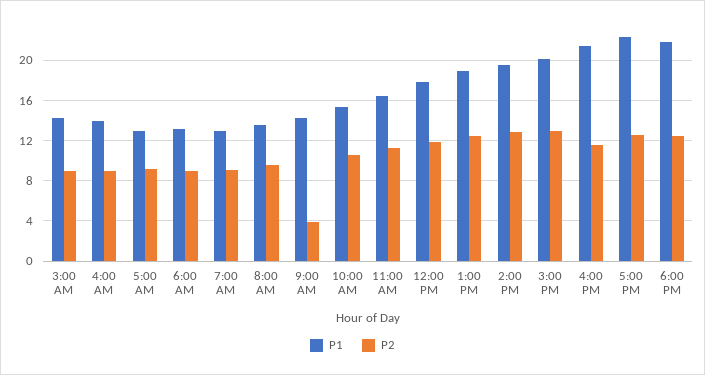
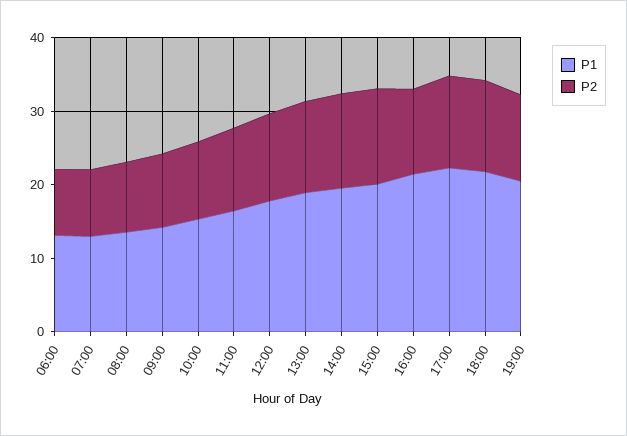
P1, 3:00 AM: 14 -> none
P2, 3:00 AM: 9 -> none
P1, 4:00 AM: 14 -> none
P2, 4:00 AM: 9 -> none
P1, 5:00 AM: 13 -> none
P2, 5:00 AM: 9 -> none
P2, 9:00 AM: 4 -> 10
P1, 19:00: none -> 20
P2, 19:00: none -> 12

